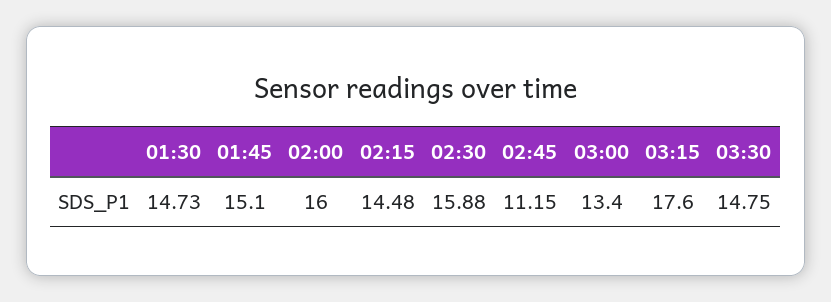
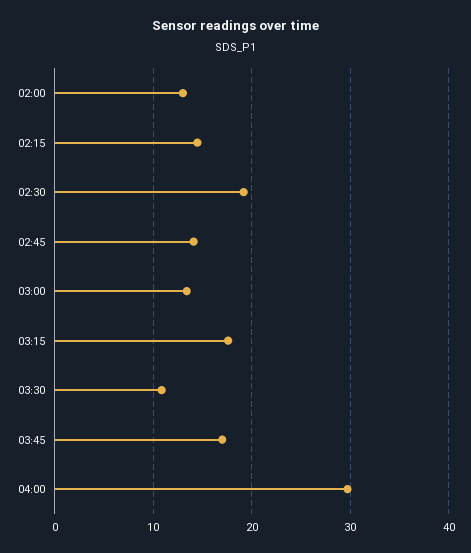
01:30: 14.73 -> none
01:45: 15.1 -> none
02:00: 16 -> 13
02:30: 15.88 -> 19
02:45: 11.15 -> 14
03:30: 14.75 -> 11
03:45: none -> 17
04:00: none -> 30

